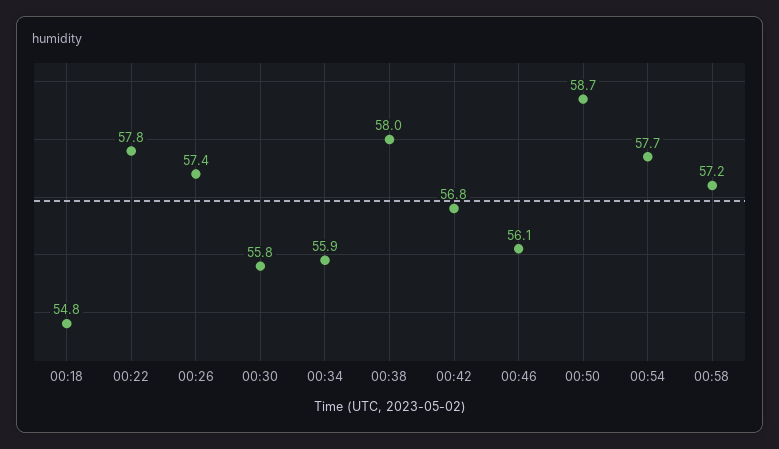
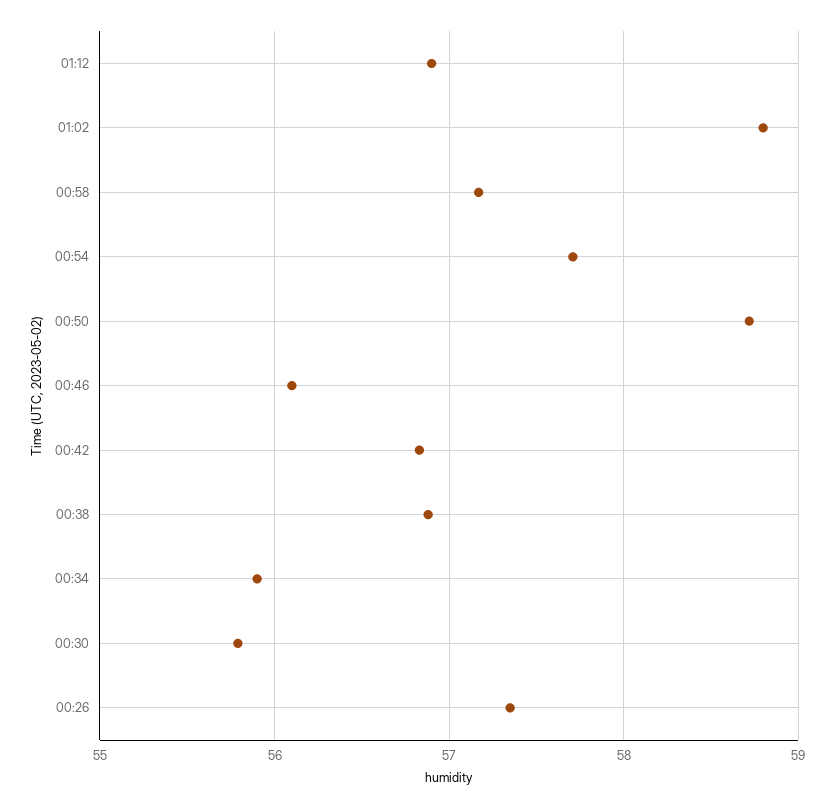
00:18: 54.8 -> none
00:22: 57.8 -> none
00:38: 58 -> 56.9
01:12: none -> 56.9
01:02: none -> 58.8

